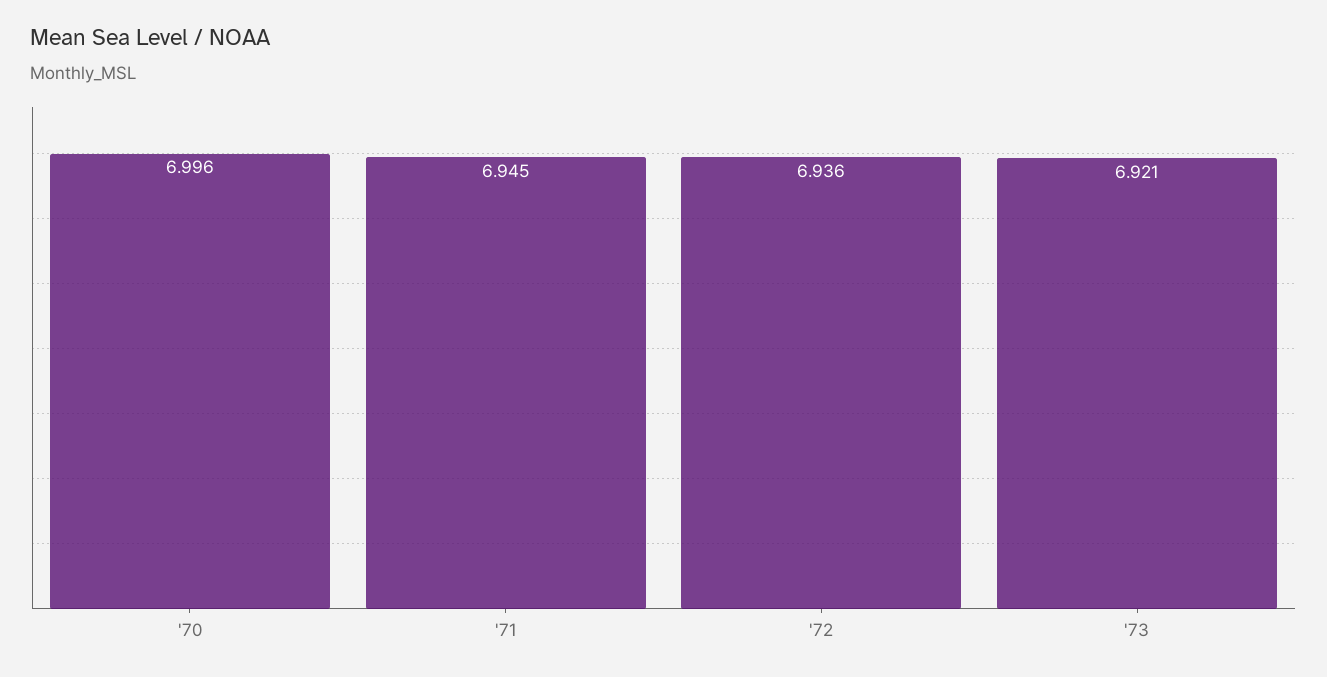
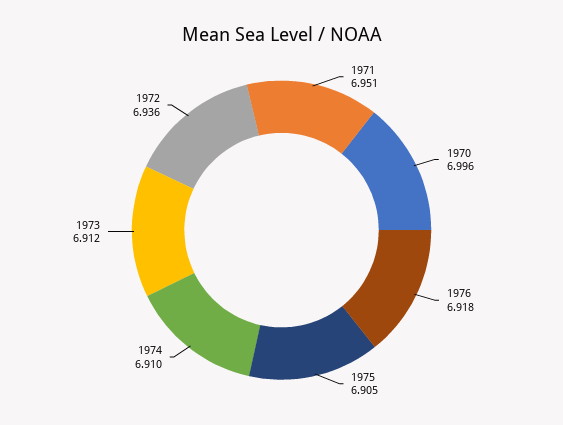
'71: 6.945 -> 6.951
'73: 6.921 -> 6.912
1976: none -> 6.918
1975: none -> 6.905
1974: none -> 6.91

